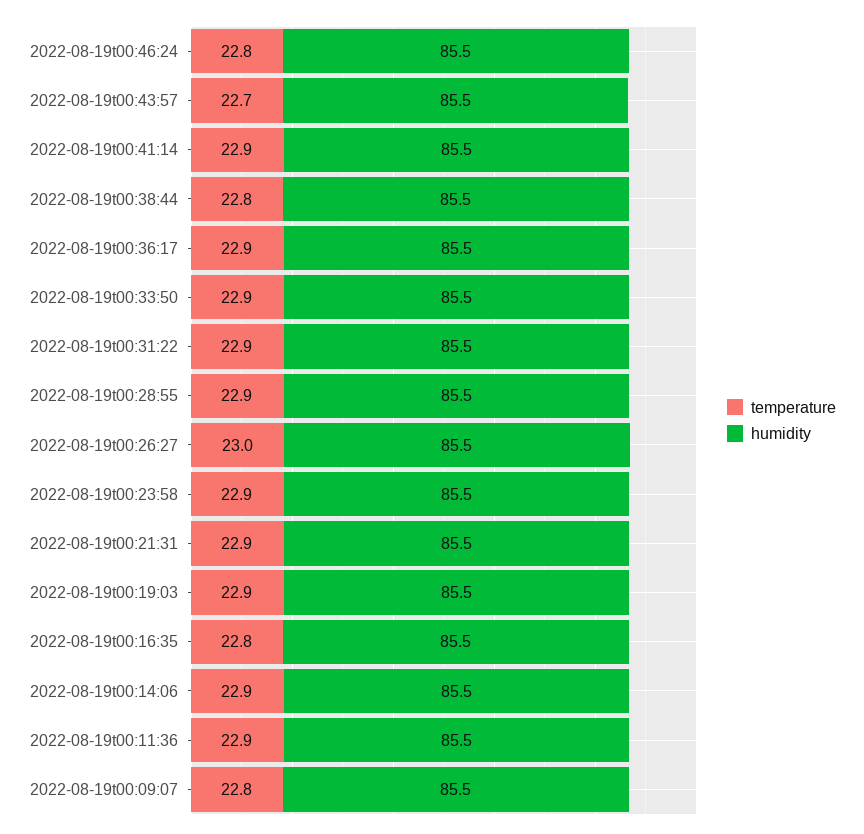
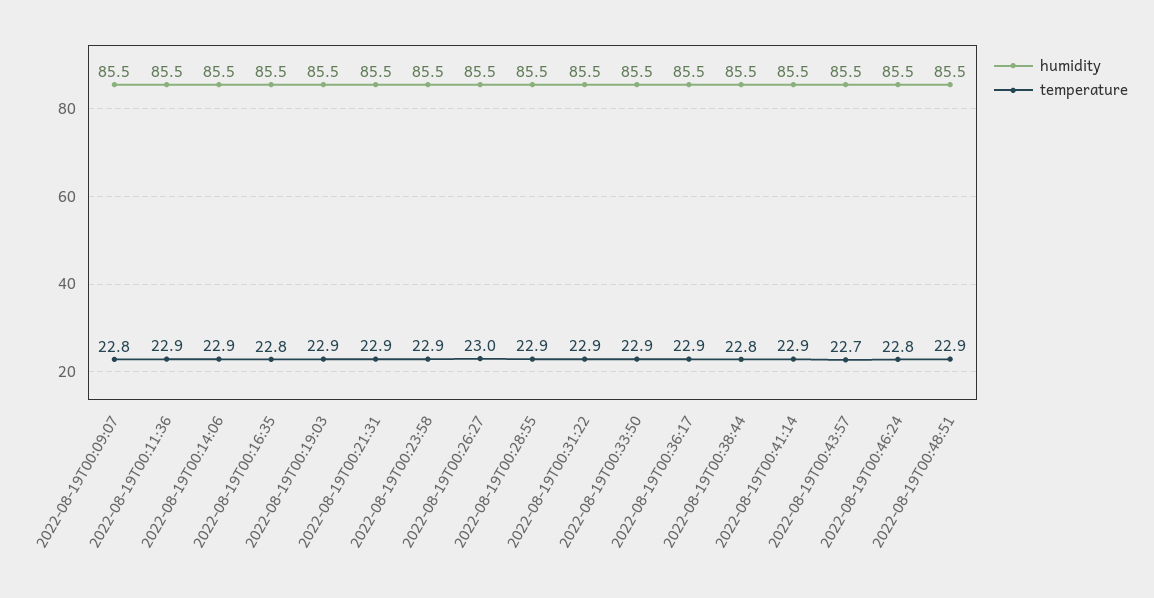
humidity, 2022-08-19T00:48:51: none -> 85.5
temperature, 2022-08-19T00:48:51: none -> 22.9

